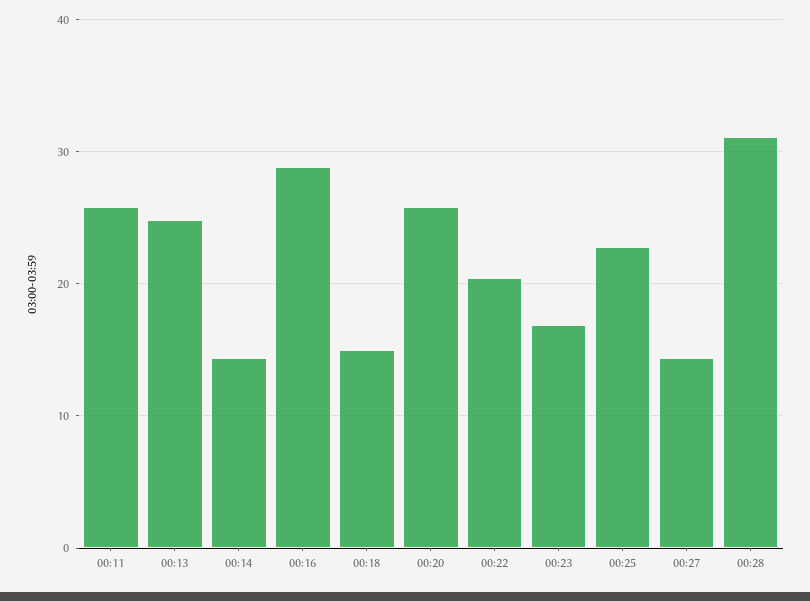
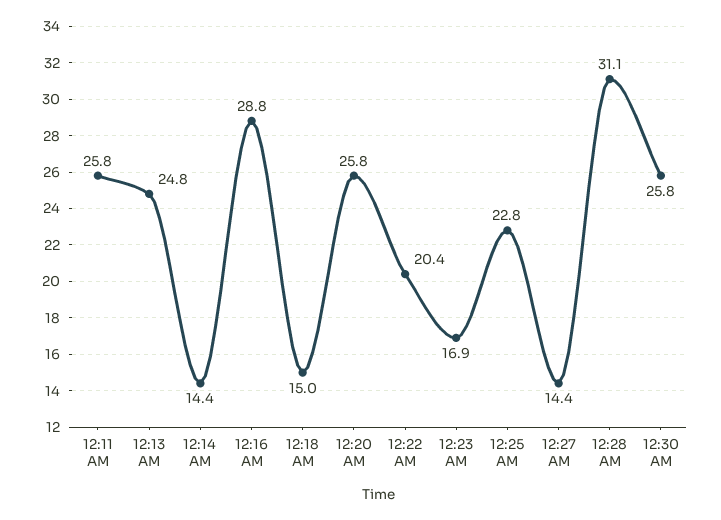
12:30 AM: none -> 25.8

